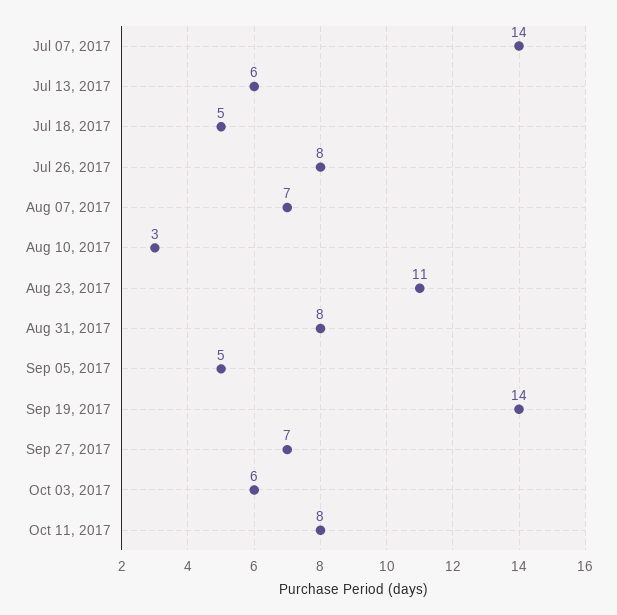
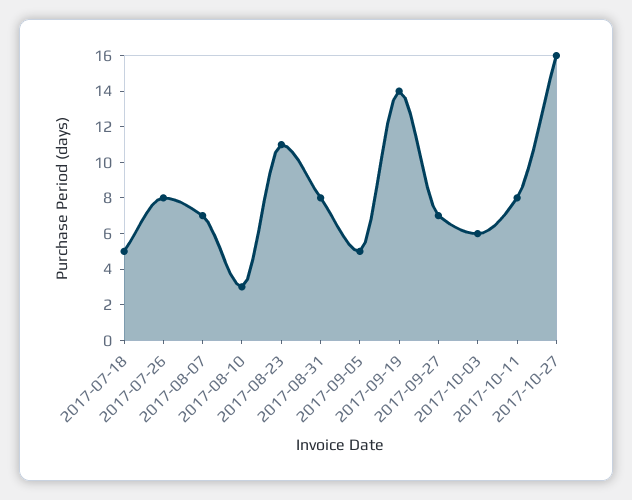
Jul 07, 2017: 14 -> none
Jul 13, 2017: 6 -> none
2017-10-27: none -> 16

